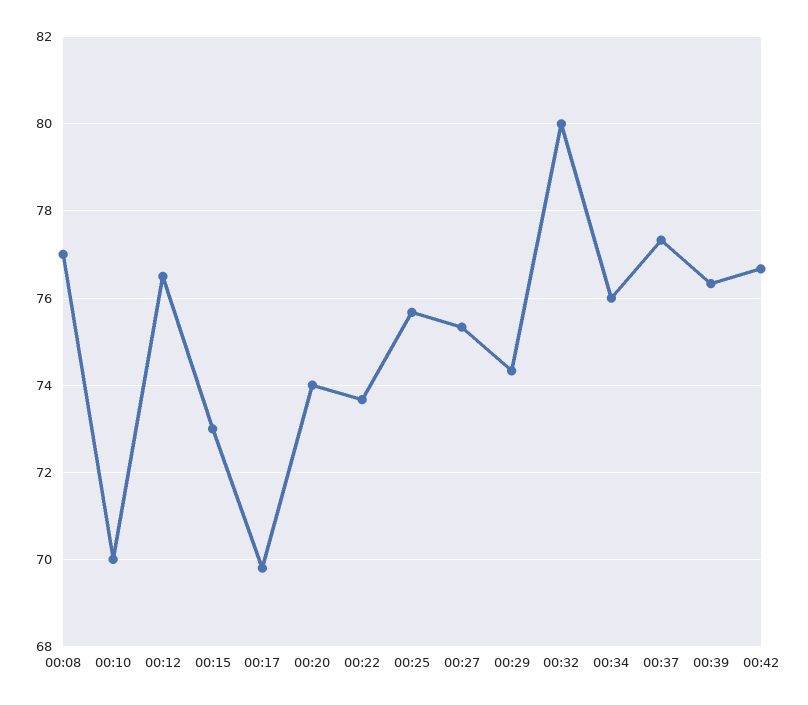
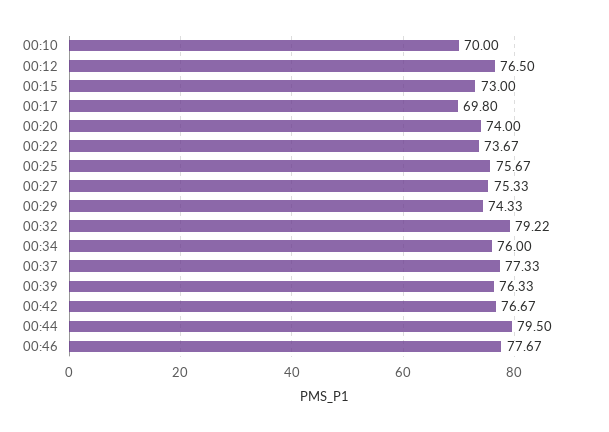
00:08: 77 -> none
00:32: 80 -> 79.22
00:44: none -> 79.5
00:46: none -> 77.67

